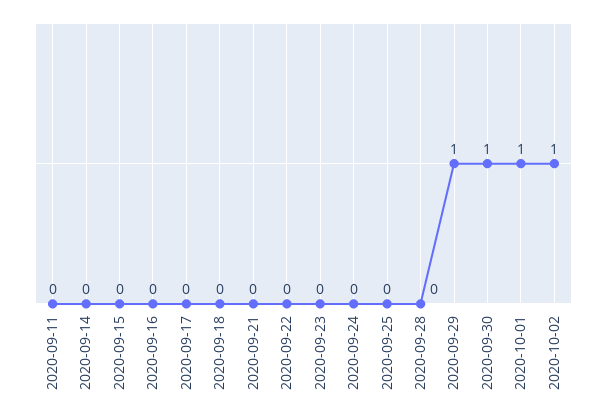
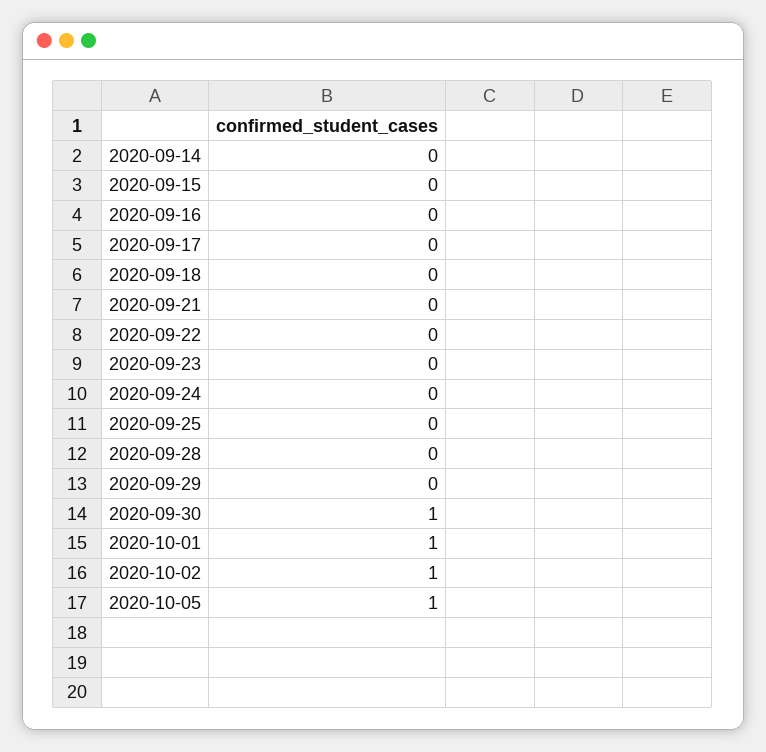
2020-09-11: 0 -> none
2020-09-29: 1 -> 0
2020-10-05: none -> 1

